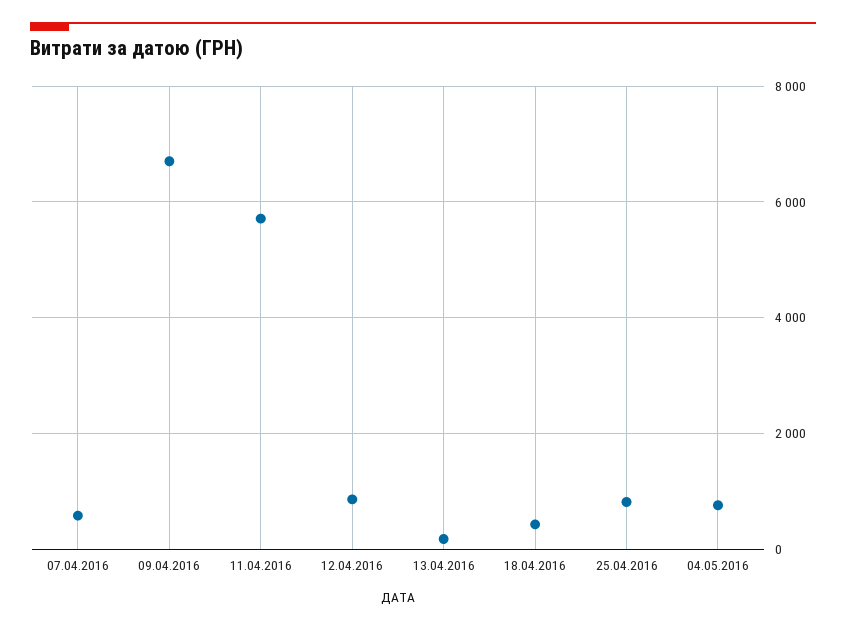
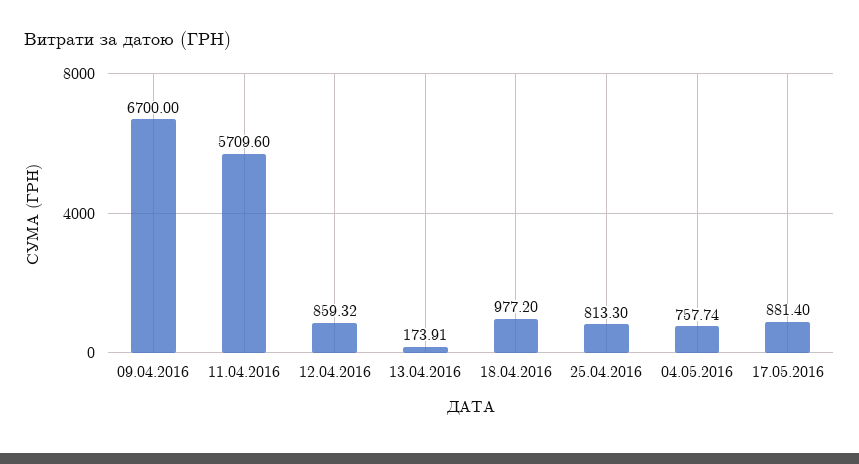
07.04.2016: 600 -> none
18.04.2016: 400 -> 977.2
17.05.2016: none -> 881.4

